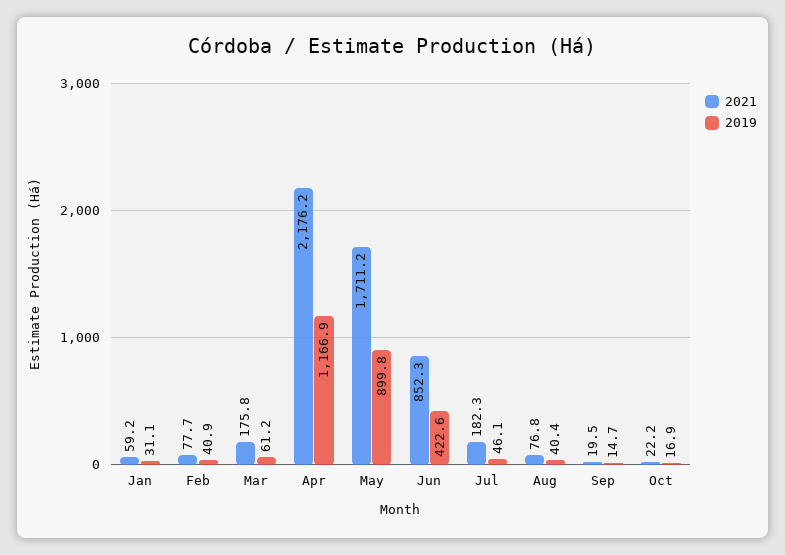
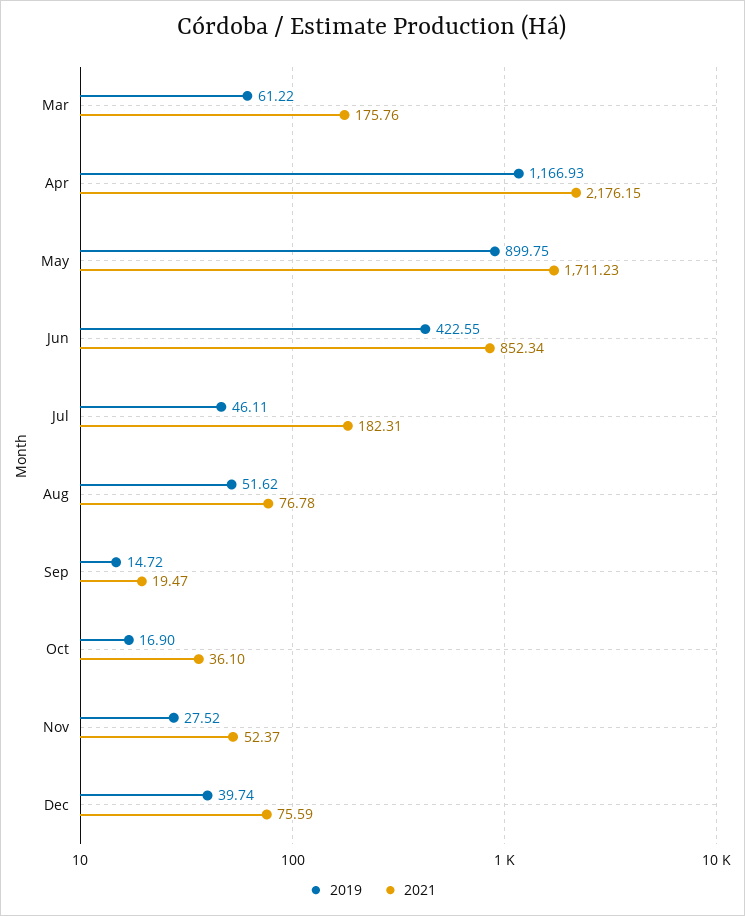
2021, Jan: 59.2 -> none
2019, Jan: 31.1 -> none
2021, Feb: 77.7 -> none
2019, Feb: 40.9 -> none
2019, Aug: 40.4 -> 51.62
2021, Oct: 22.2 -> 36.1
2019, Nov: none -> 27.52
2021, Nov: none -> 52.37
2019, Dec: none -> 39.74
2021, Dec: none -> 75.59

